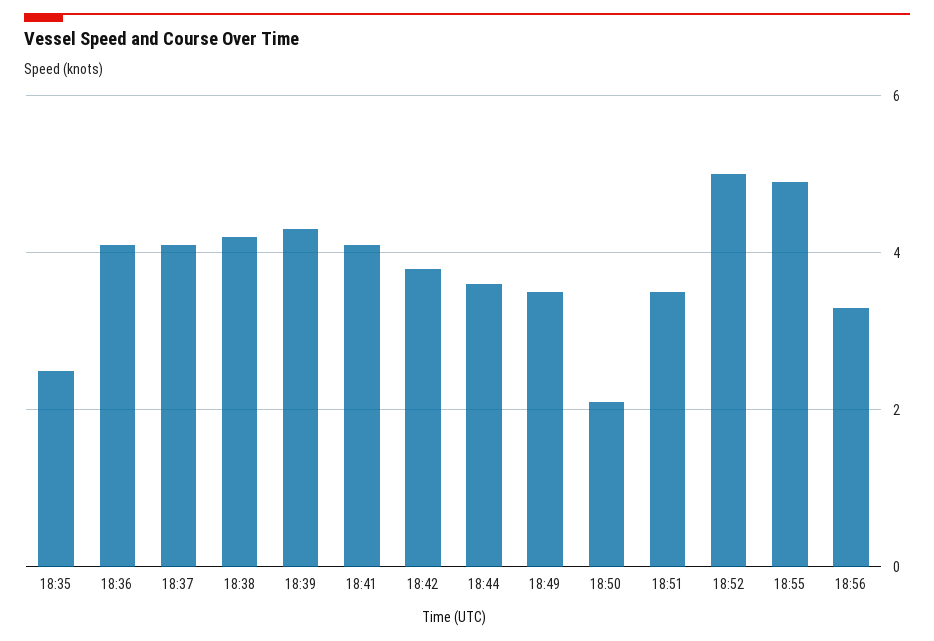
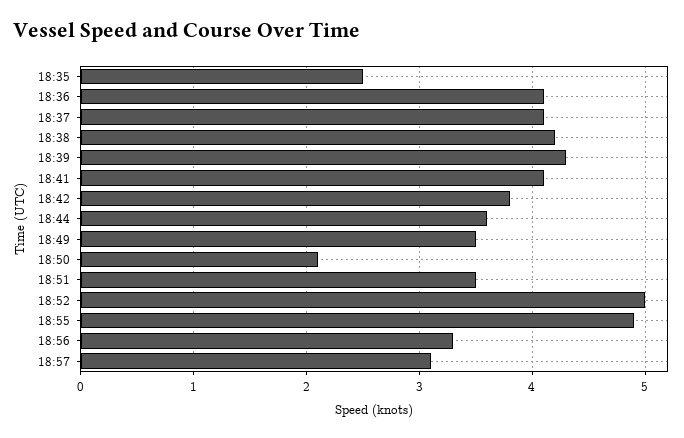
18:57: none -> 3.1

